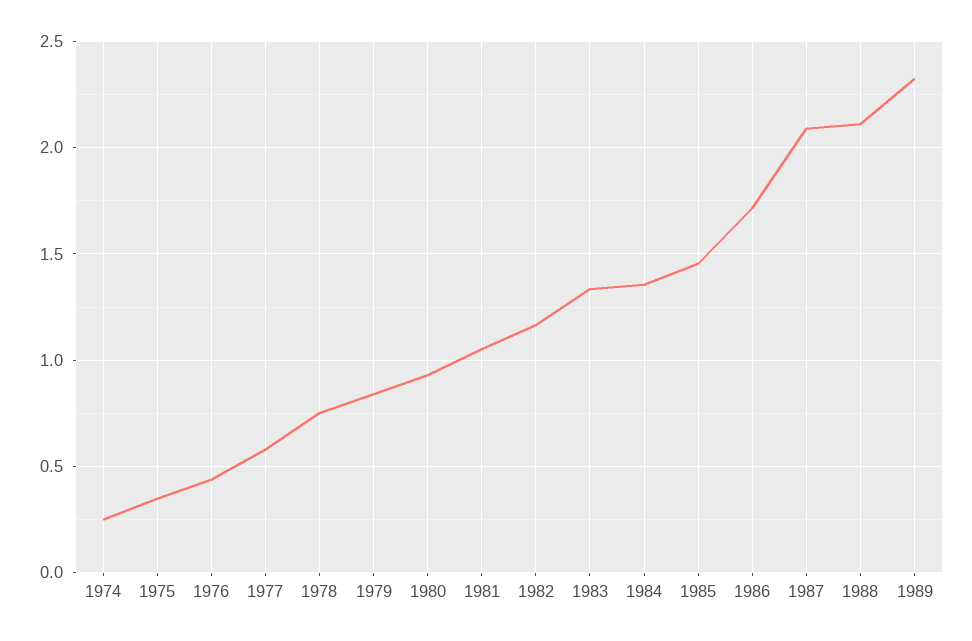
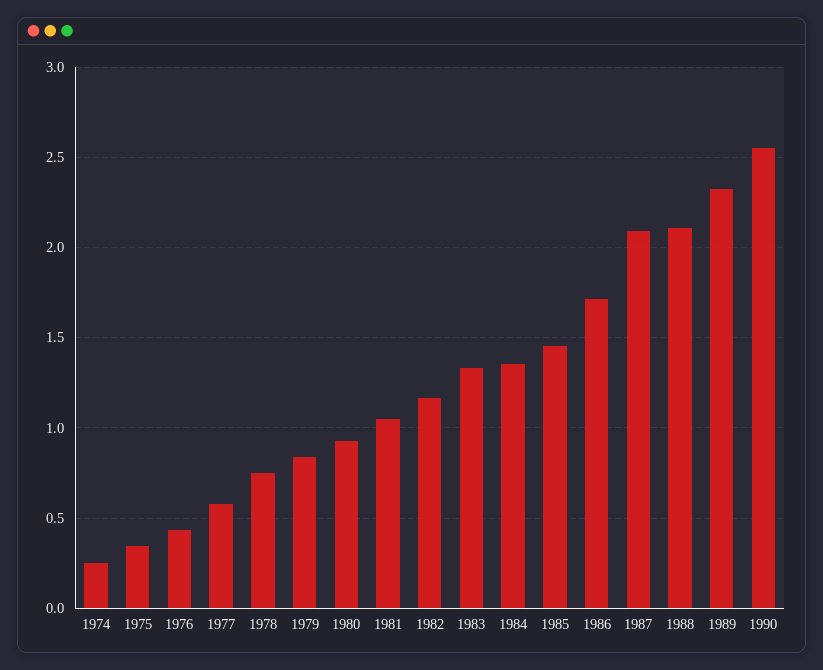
1990: none -> 2.55

